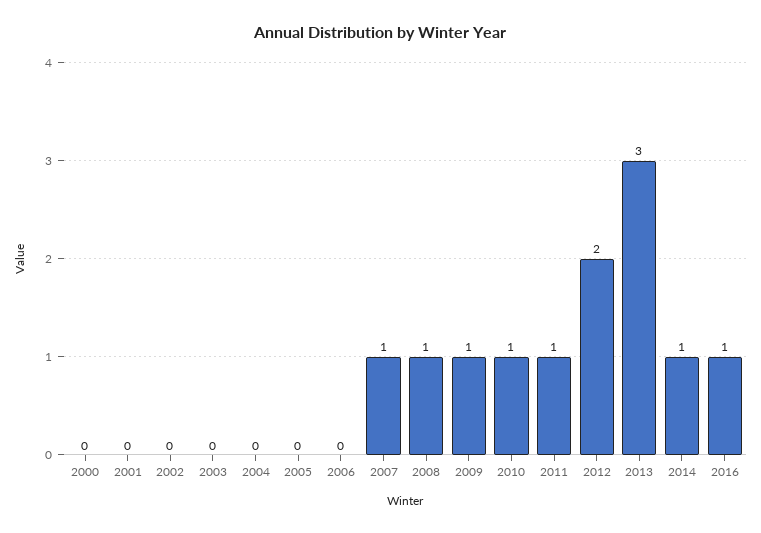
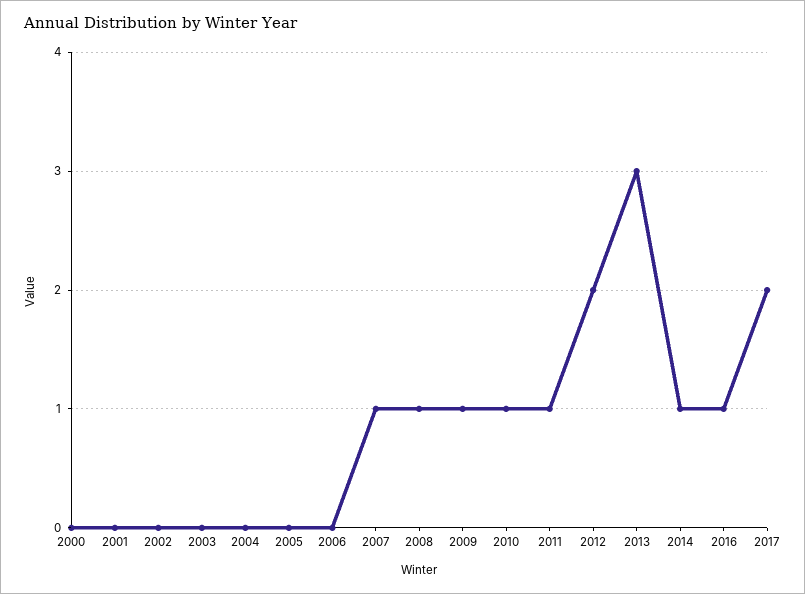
2017: none -> 2

